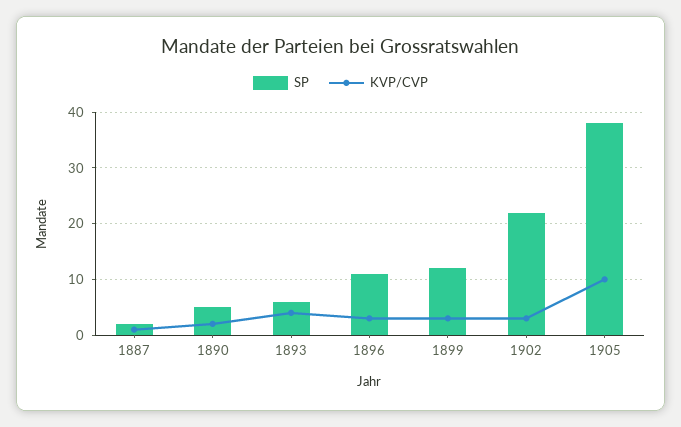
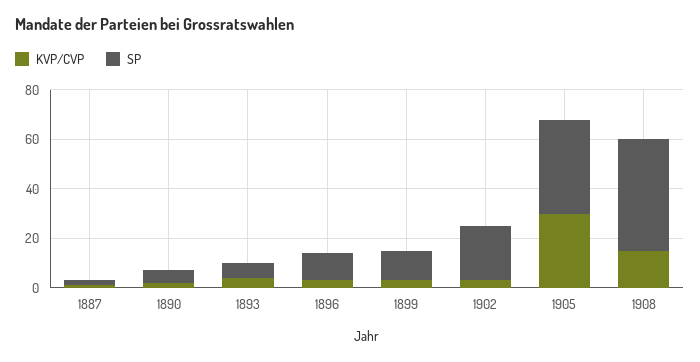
KVP/CVP, 1905: 10 -> 30
KVP/CVP, 1908: none -> 15
SP, 1908: none -> 45

